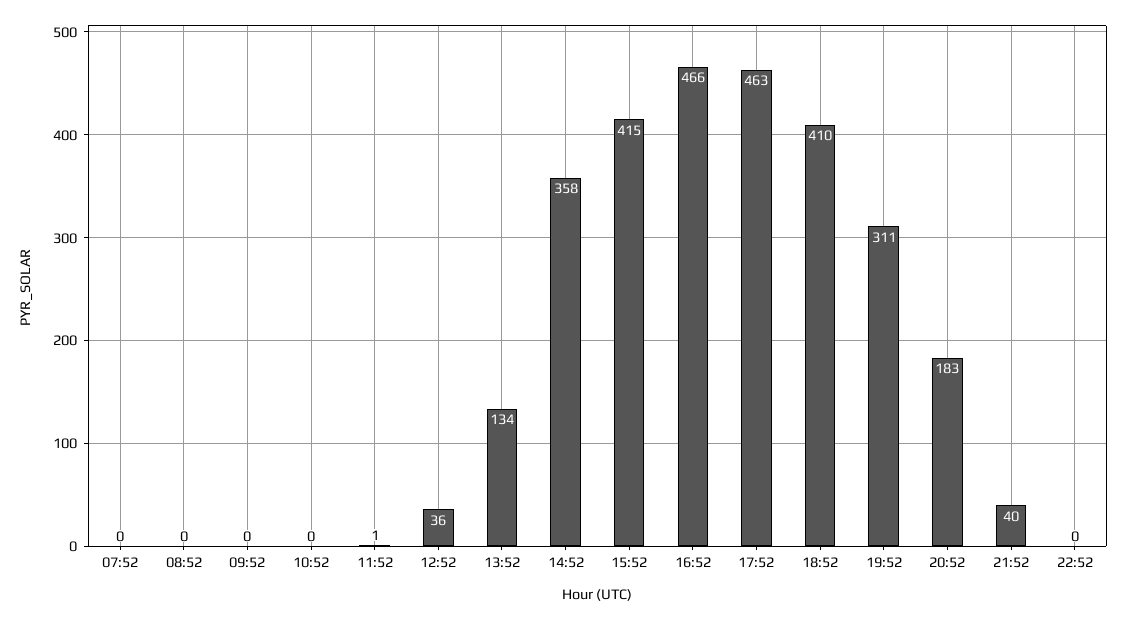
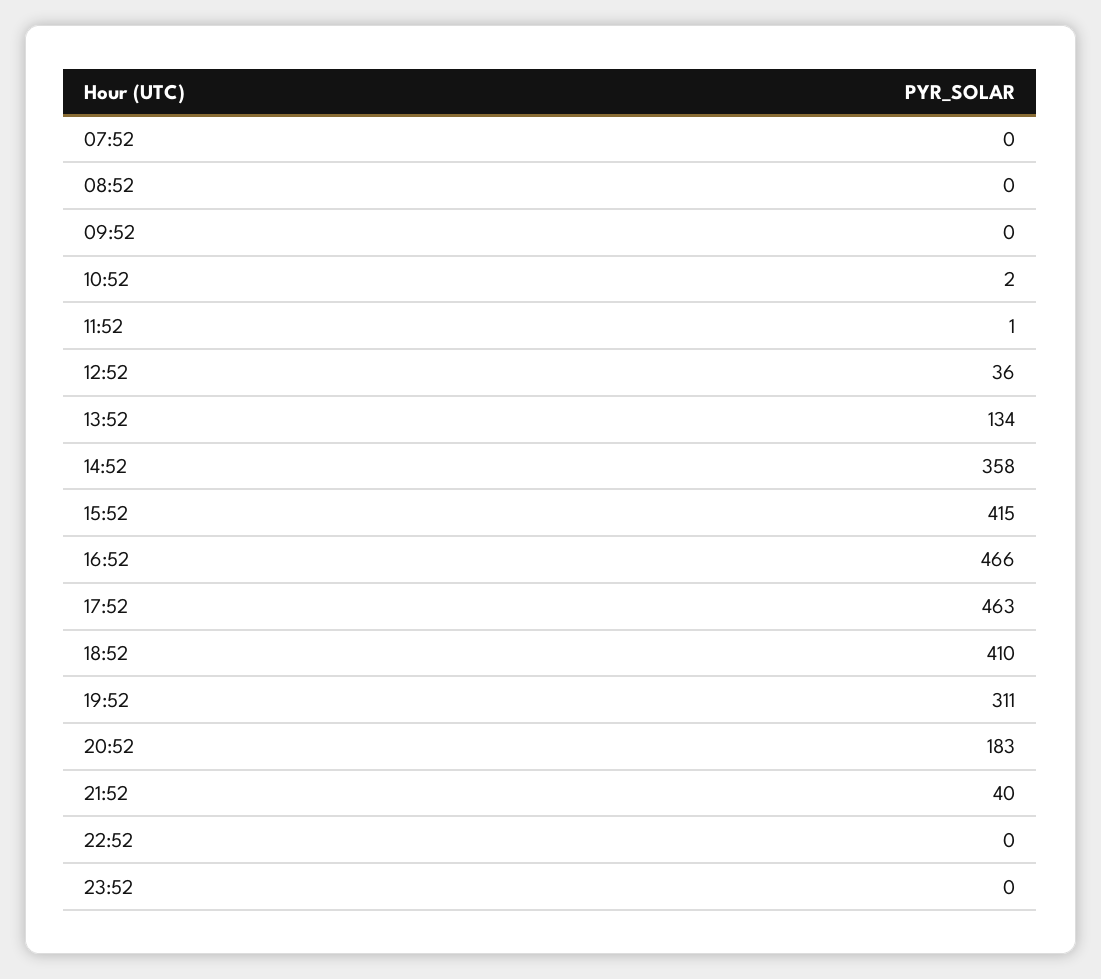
10:52: 0 -> 2
23:52: none -> 0

